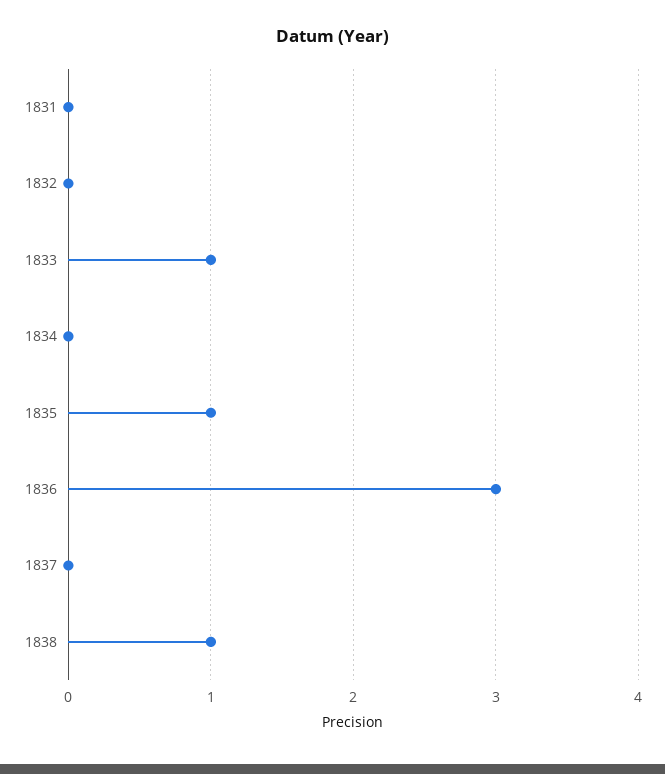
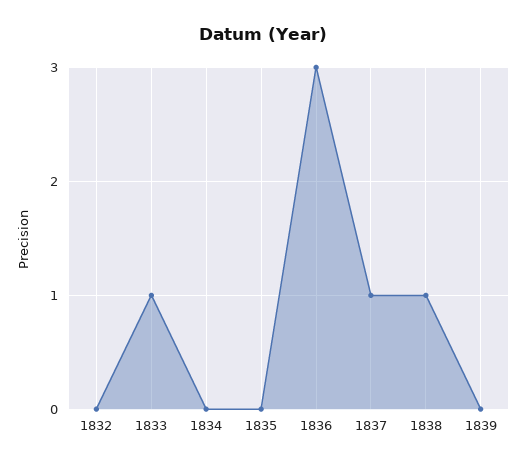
1831: 0 -> none
1835: 1 -> 0
1837: 0 -> 1
1839: none -> 0

